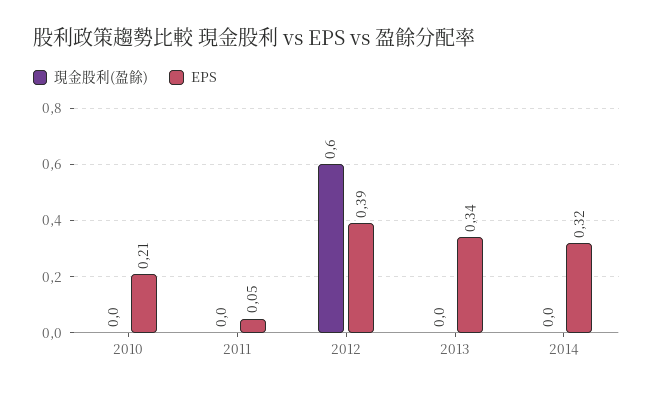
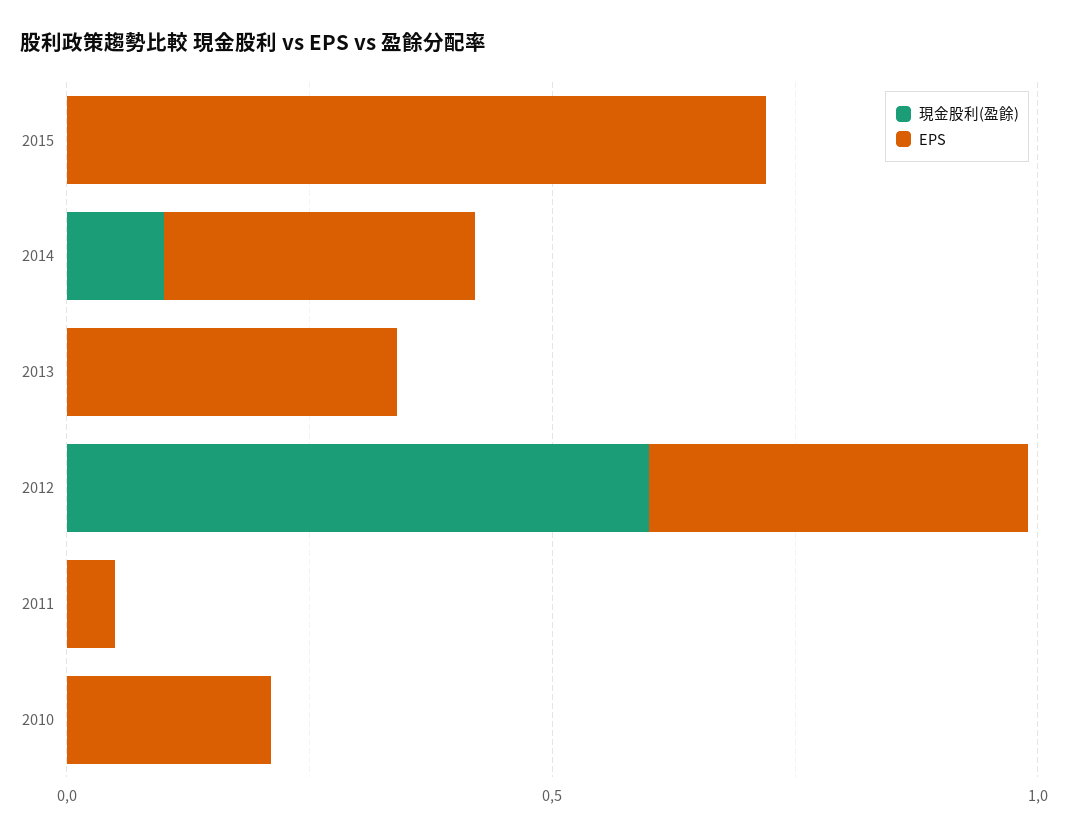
現金股利(盈餘), 2014: 0 -> 0.1
現金股利(盈餘), 2015: none -> 0
EPS, 2015: none -> 0.7

